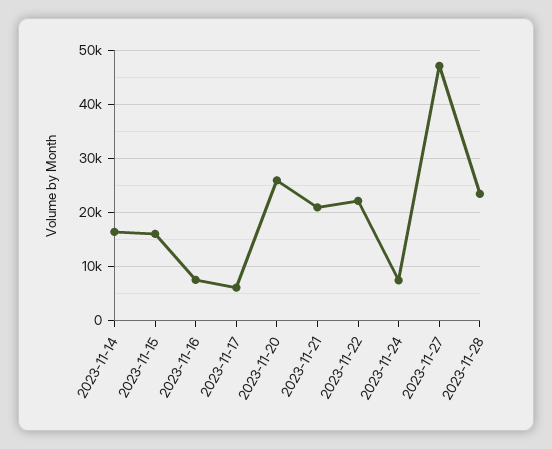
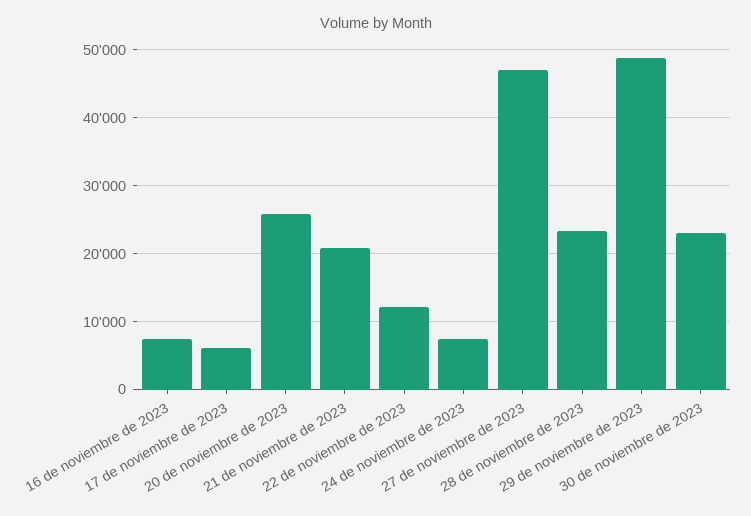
2023-11-14: 16000 -> none
2023-11-15: 16000 -> none
2023-11-22: 22000 -> 12000
29 de noviembre de 2023: none -> 49000
30 de noviembre de 2023: none -> 23000

